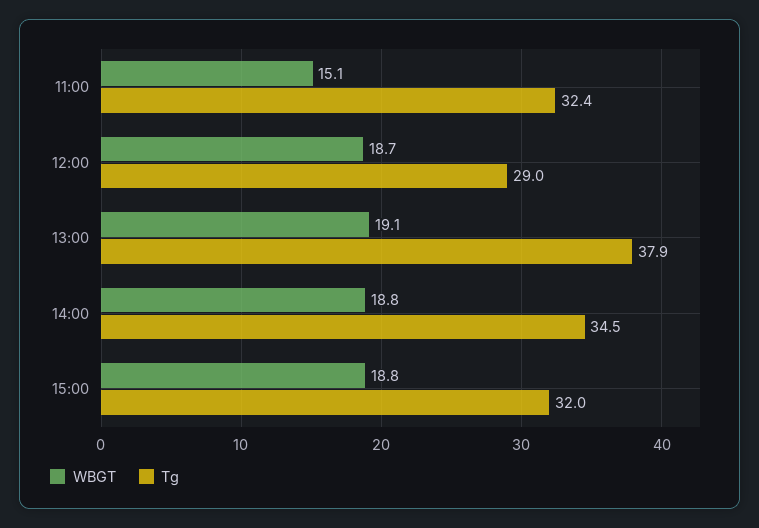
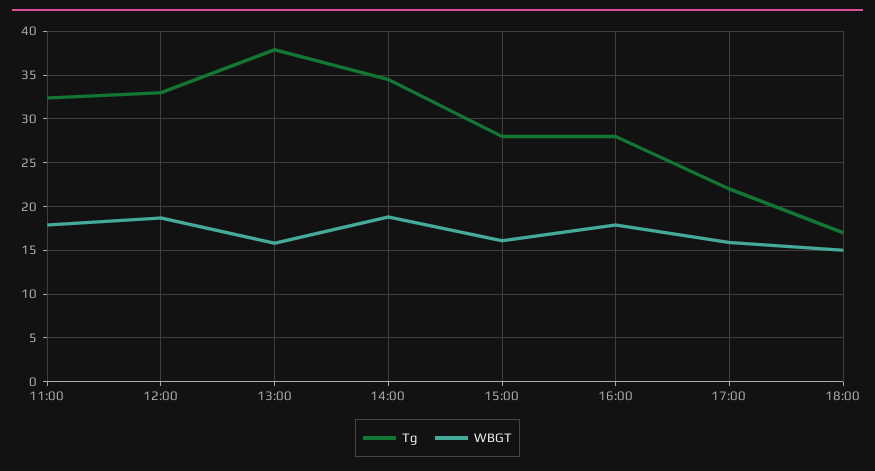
WBGT, 11:00: 15.1 -> 18
Tg, 12:00: 29 -> 33
WBGT, 13:00: 19.1 -> 16
WBGT, 15:00: 18.8 -> 16
Tg, 15:00: 32 -> 28
Tg, 16:00: none -> 28
WBGT, 16:00: none -> 18
Tg, 17:00: none -> 22
WBGT, 17:00: none -> 16
Tg, 18:00: none -> 17
WBGT, 18:00: none -> 15

